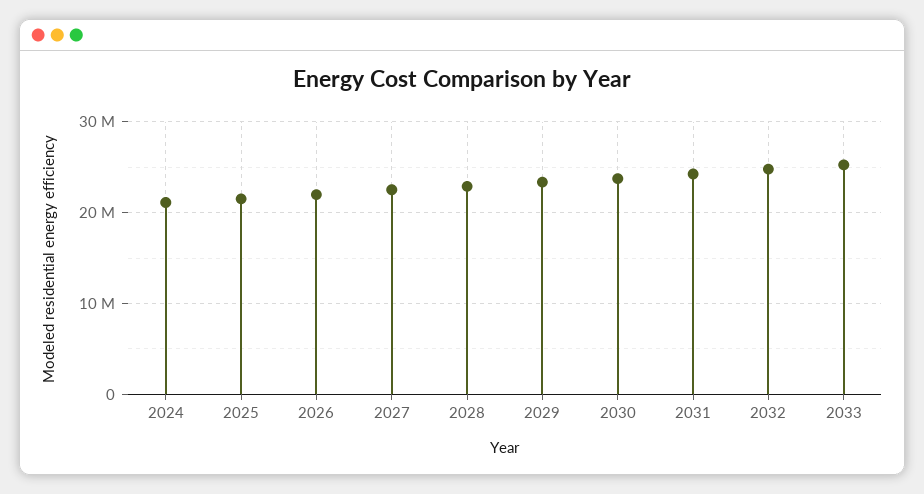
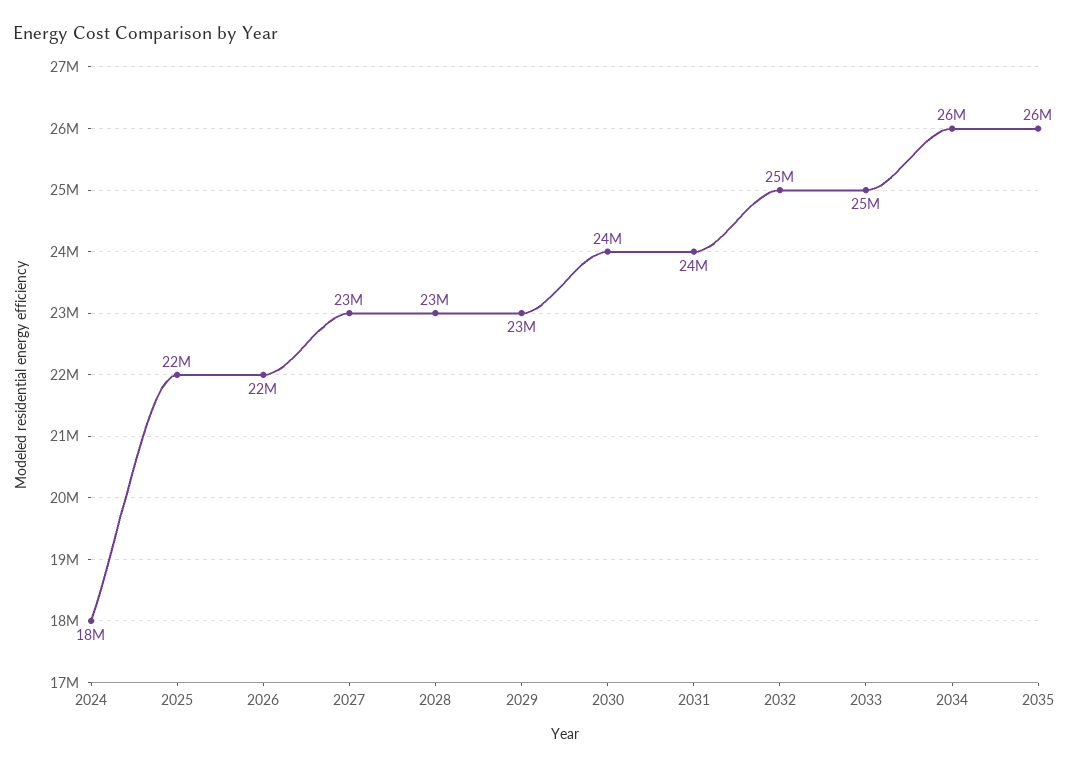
2024: 21000000 -> 18000000
2034: none -> 26000000
2035: none -> 26000000

